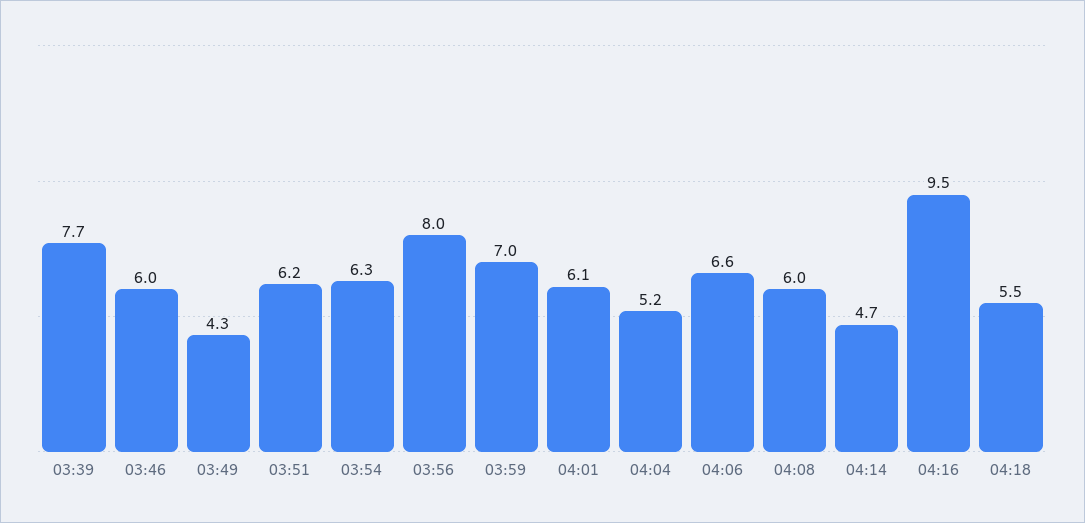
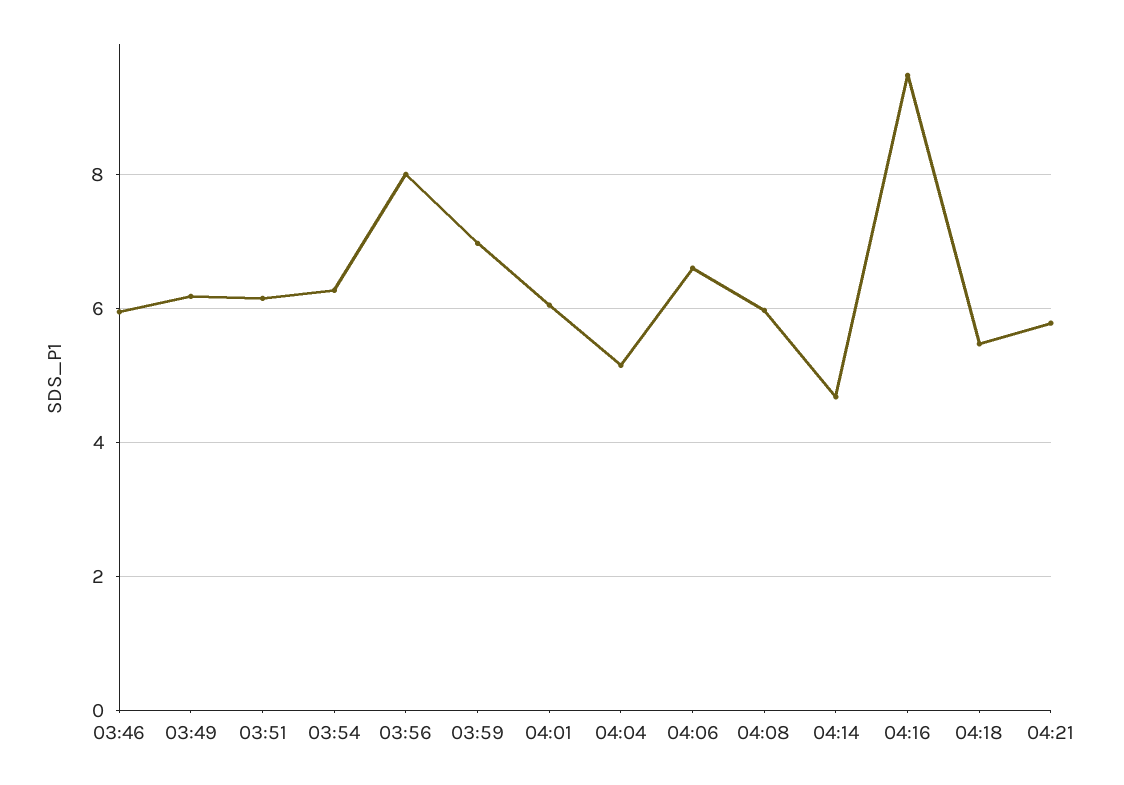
03:39: 7.7 -> none
03:49: 4.3 -> 6.2
04:21: none -> 5.8

